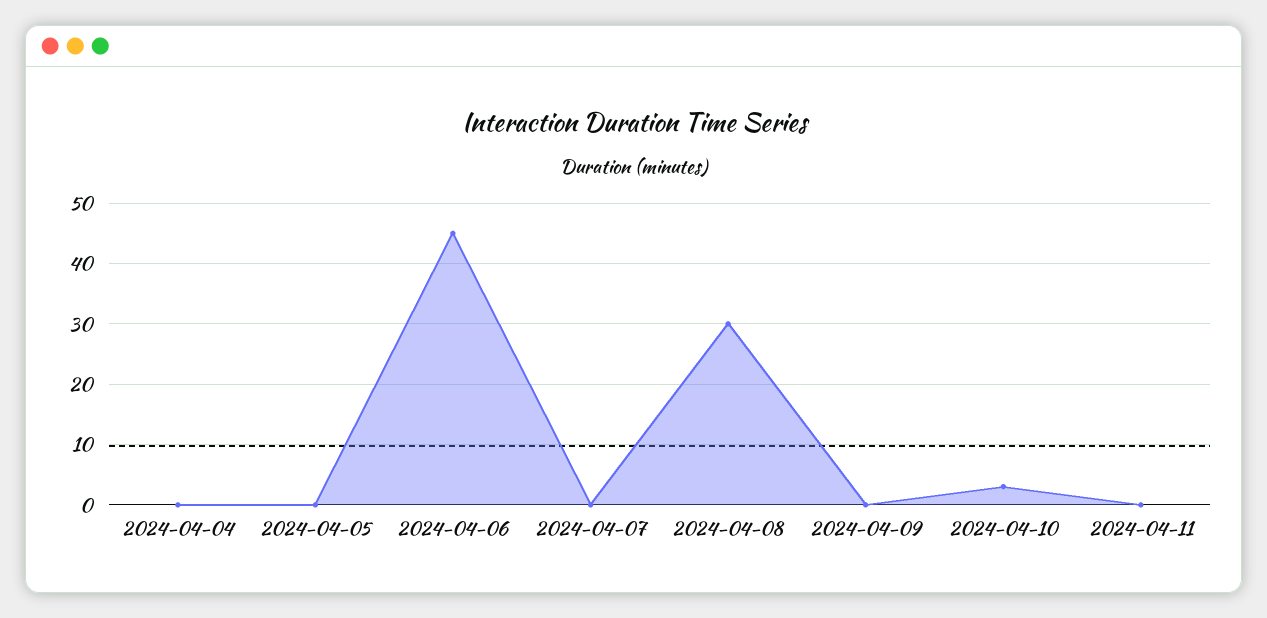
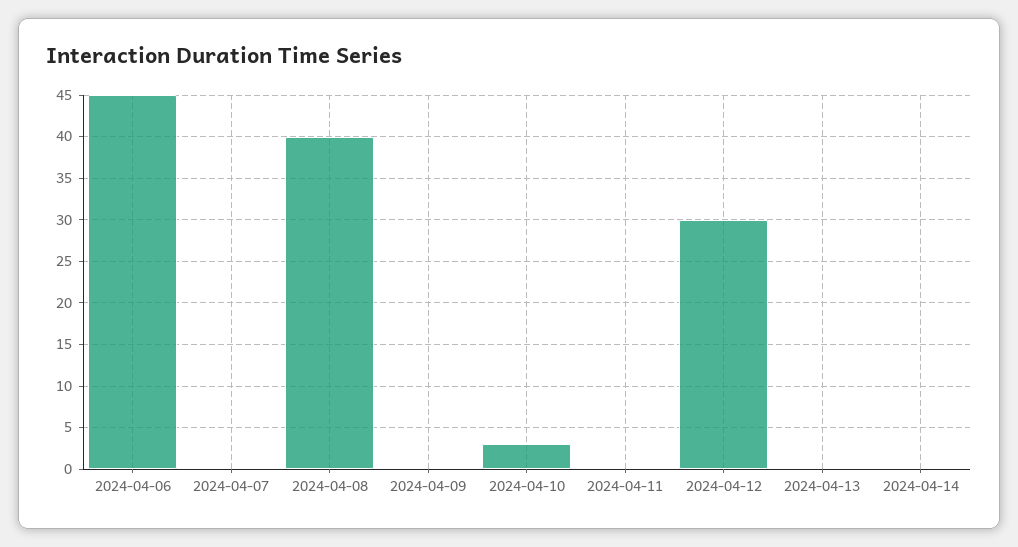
2024-04-04: 0 -> none
2024-04-05: 0 -> none
2024-04-08: 30 -> 40
2024-04-12: none -> 30
2024-04-13: none -> 0
2024-04-14: none -> 0

